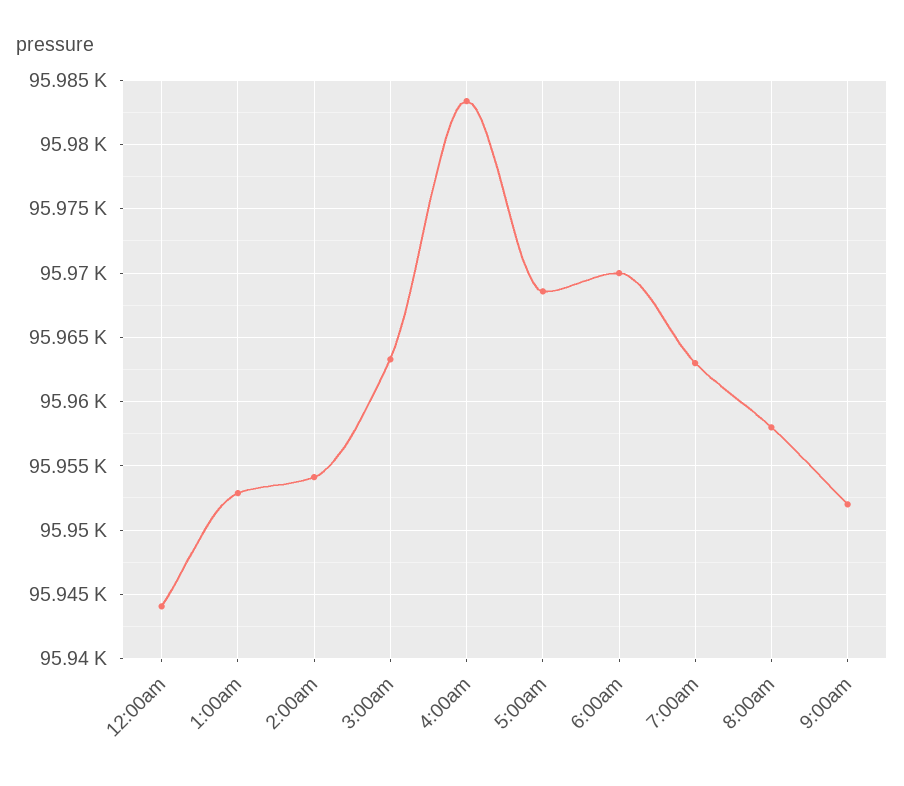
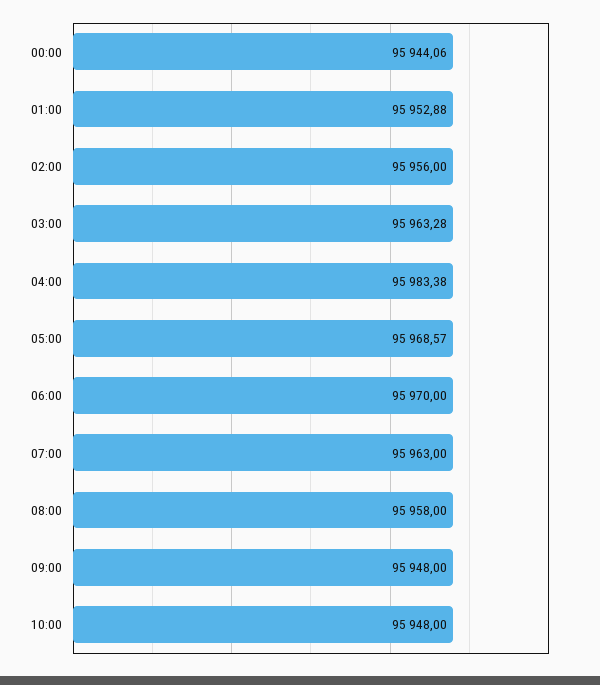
2:00am: 95954 -> 95956
9:00am: 95952 -> 95948
10:00: none -> 95948

